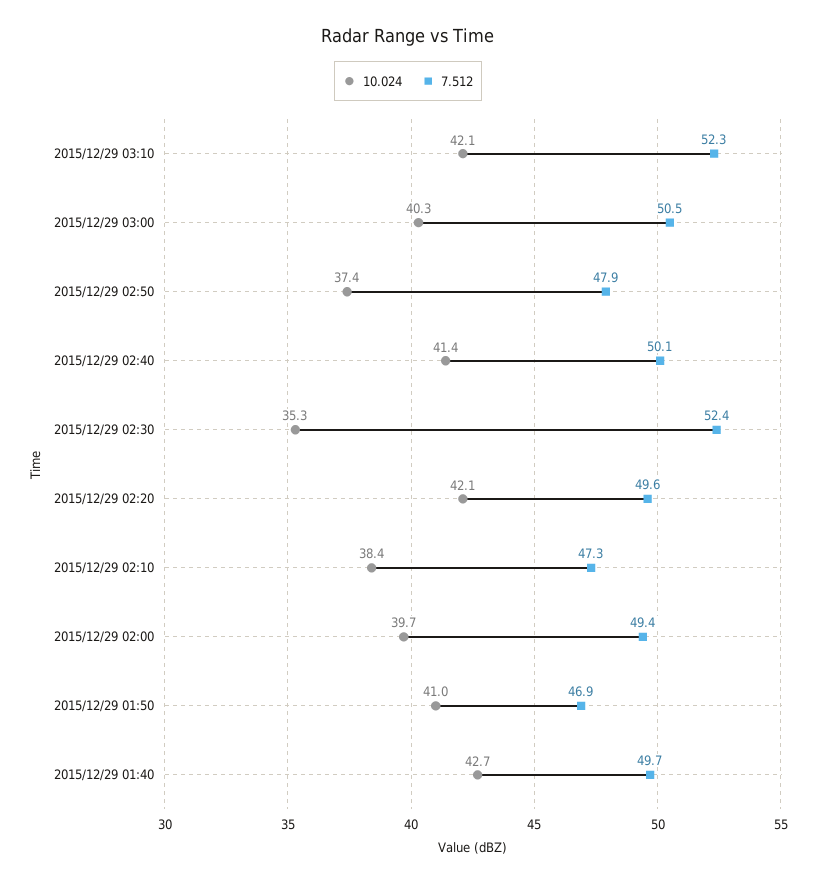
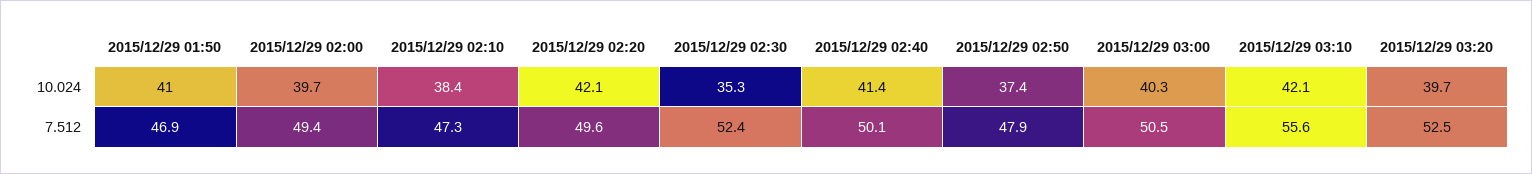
7.512, 2015/12/29 03:10: 52.3 -> 55.6
10.024, 2015/12/29 01:40: 42.7 -> none
7.512, 2015/12/29 01:40: 49.7 -> none
10.024, 2015/12/29 03:20: none -> 39.7
7.512, 2015/12/29 03:20: none -> 52.5

